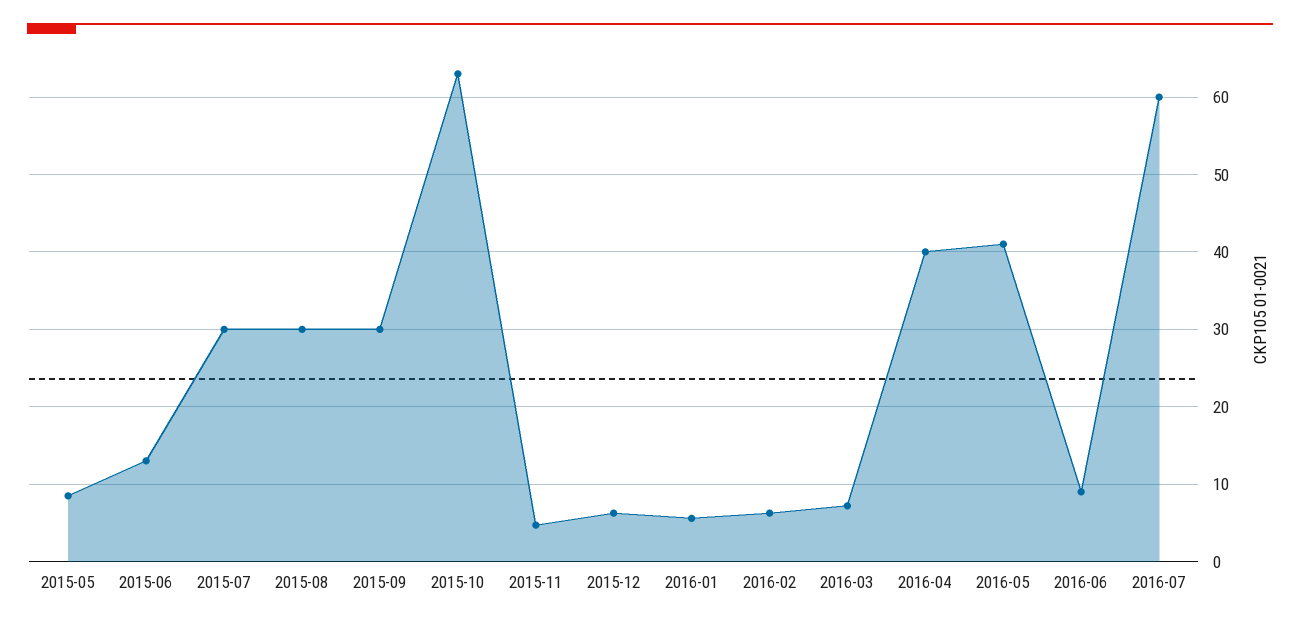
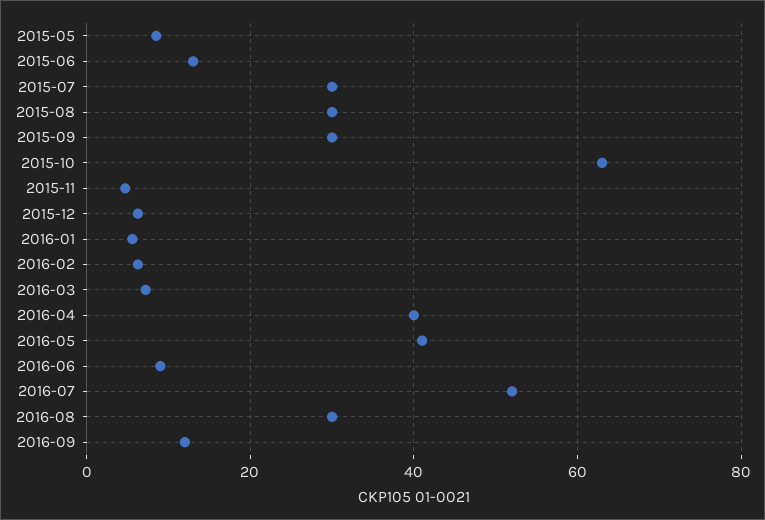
2016-07: 60 -> 52
2016-08: none -> 30
2016-09: none -> 12

